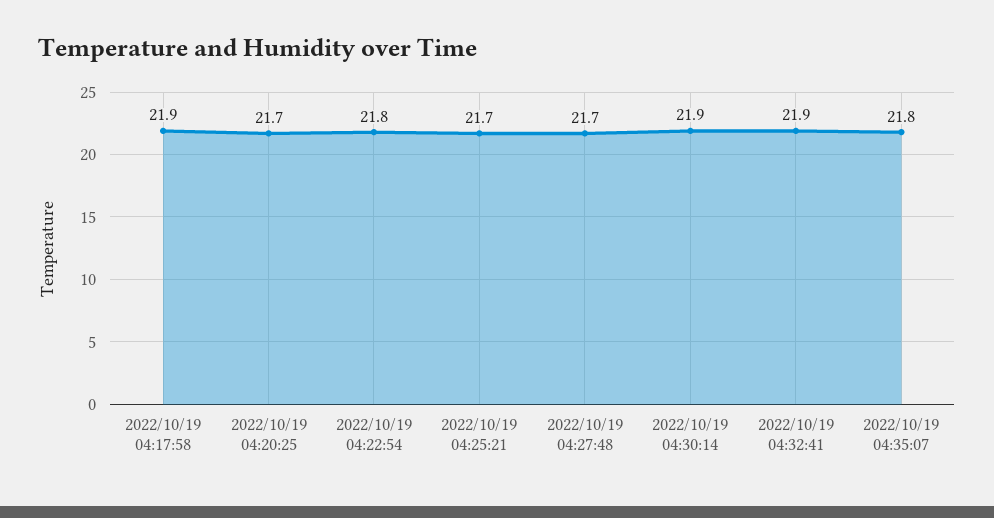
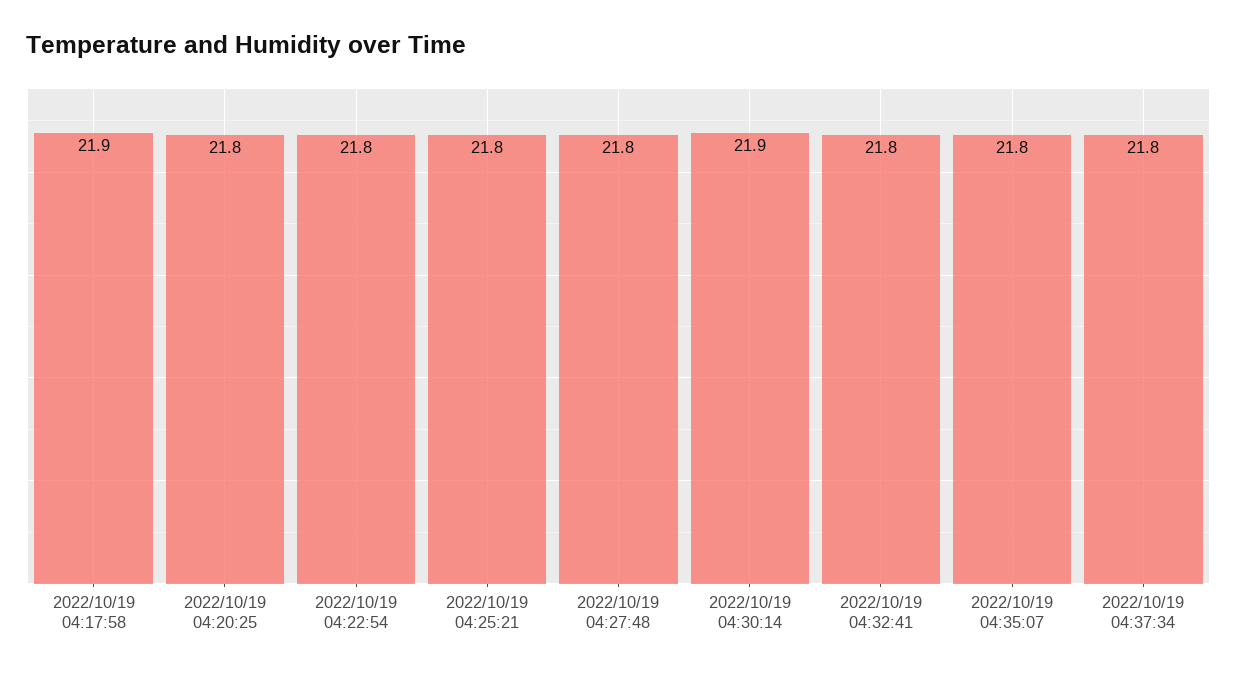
2022/10/19 04:20:25: 21.7 -> 21.8
2022/10/19 04:25:21: 21.7 -> 21.8
2022/10/19 04:27:48: 21.7 -> 21.8
2022/10/19 04:32:41: 21.9 -> 21.8
2022/10/19 04:37:34: none -> 21.8

